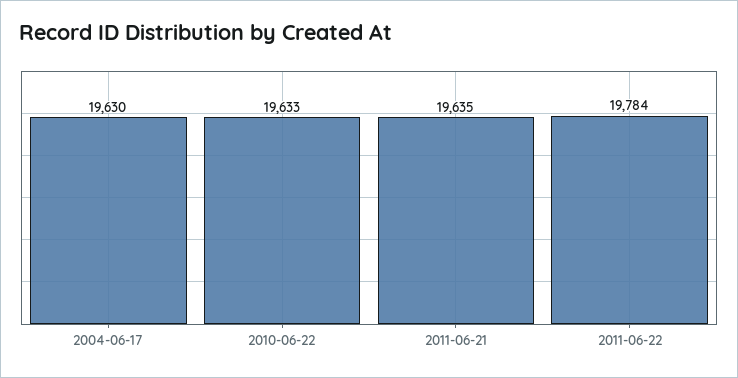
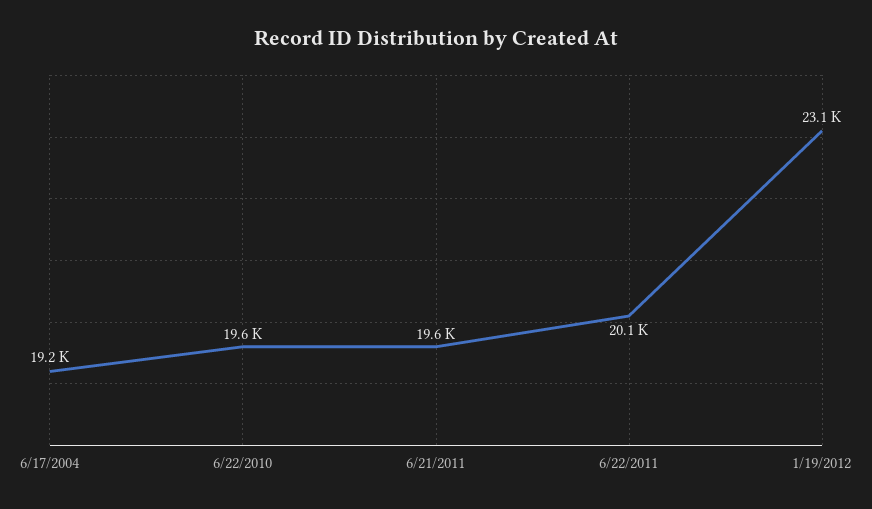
2004-06-17: 19630 -> 19200
2011-06-22: 19784 -> 20100
1/19/2012: none -> 23100

